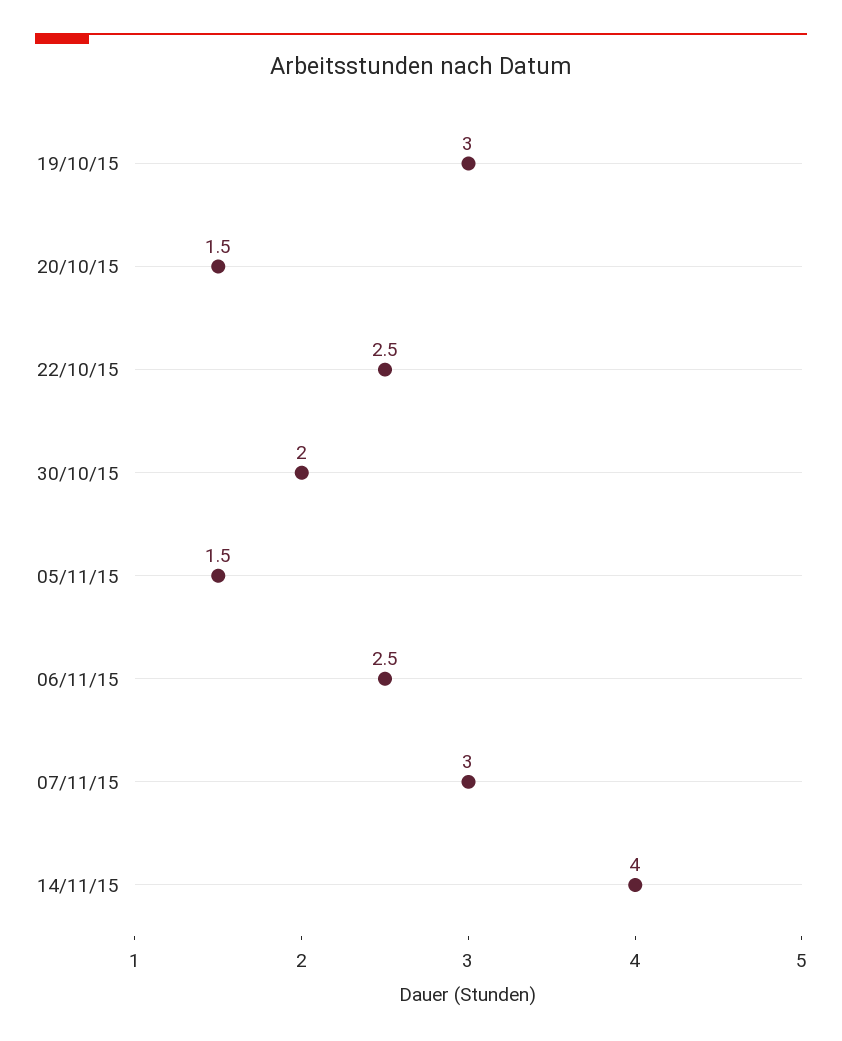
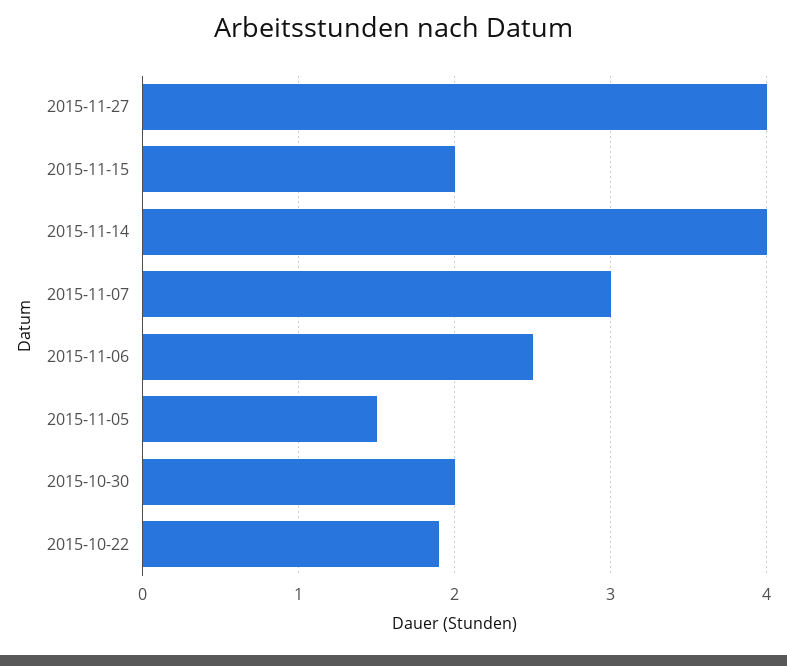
19/10/15: 3 -> none
20/10/15: 1.5 -> none
22/10/15: 2.5 -> 1.9
2015-11-27: none -> 4
2015-11-15: none -> 2

